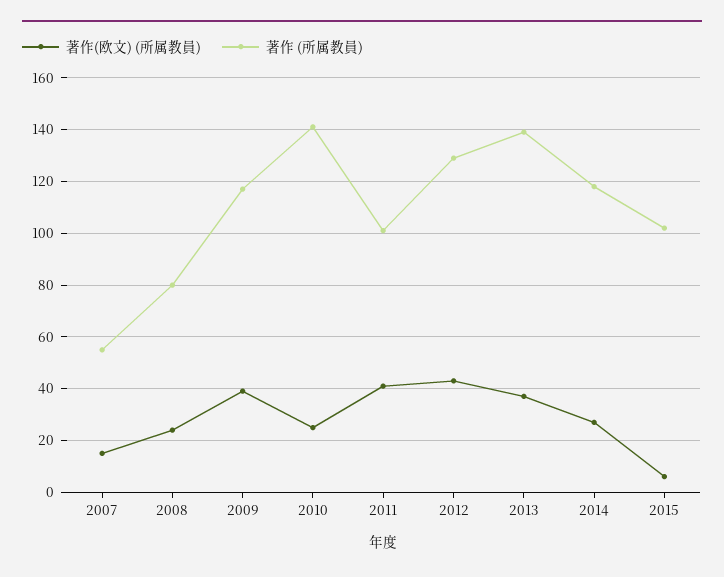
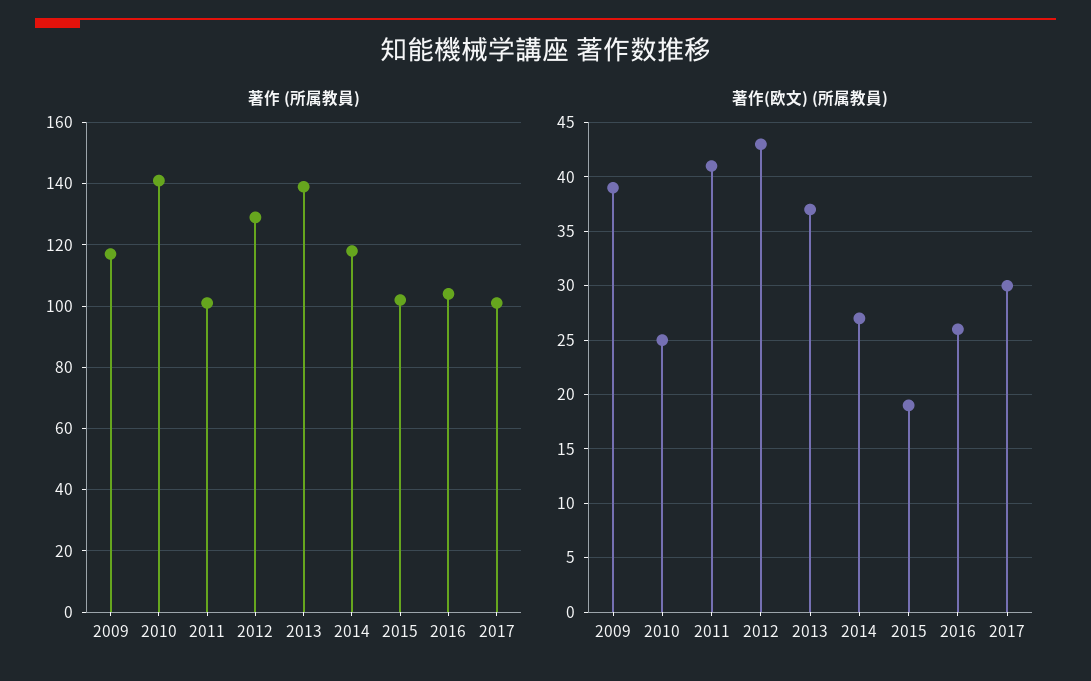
著作(欧文) (所属教員), 2007: 15 -> none
著作 (所属教員), 2007: 55 -> none
著作(欧文) (所属教員), 2008: 25 -> none
著作 (所属教員), 2008: 80 -> none
著作(欧文) (所属教員), 2015: 5 -> 19
著作 (所属教員), 2016: none -> 105
著作 (所属教員), 2017: none -> 100
著作(欧文) (所属教員), 2016: none -> 26
著作(欧文) (所属教員), 2017: none -> 30

